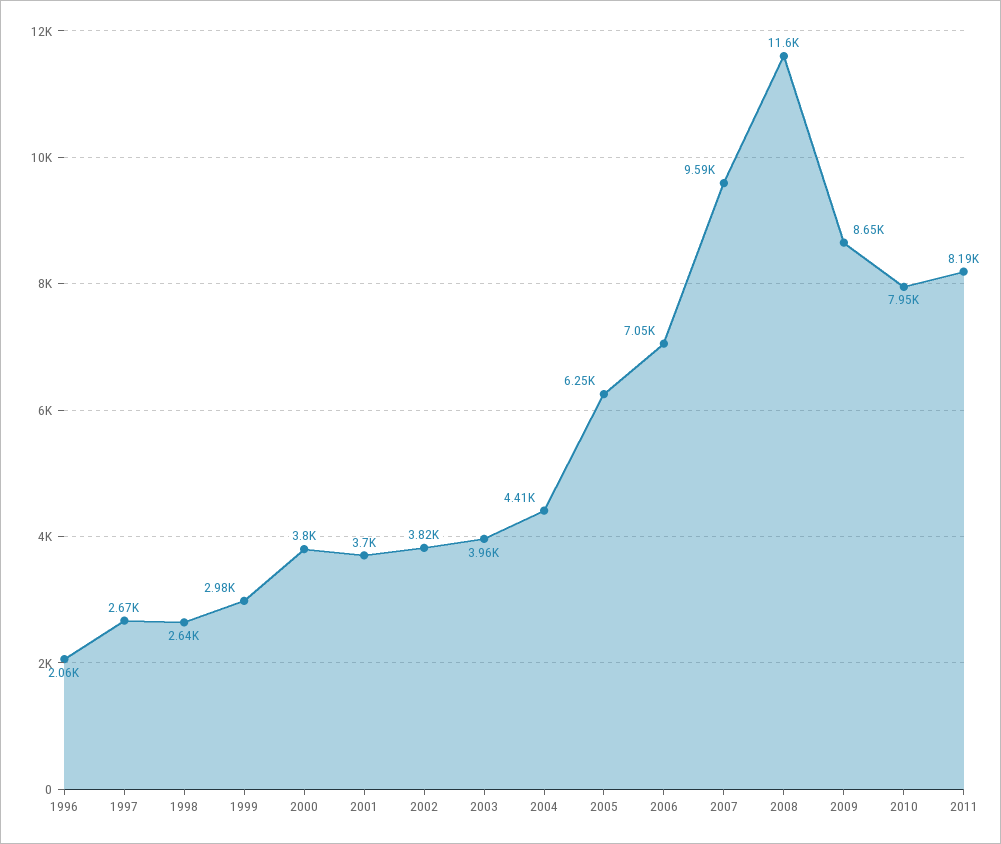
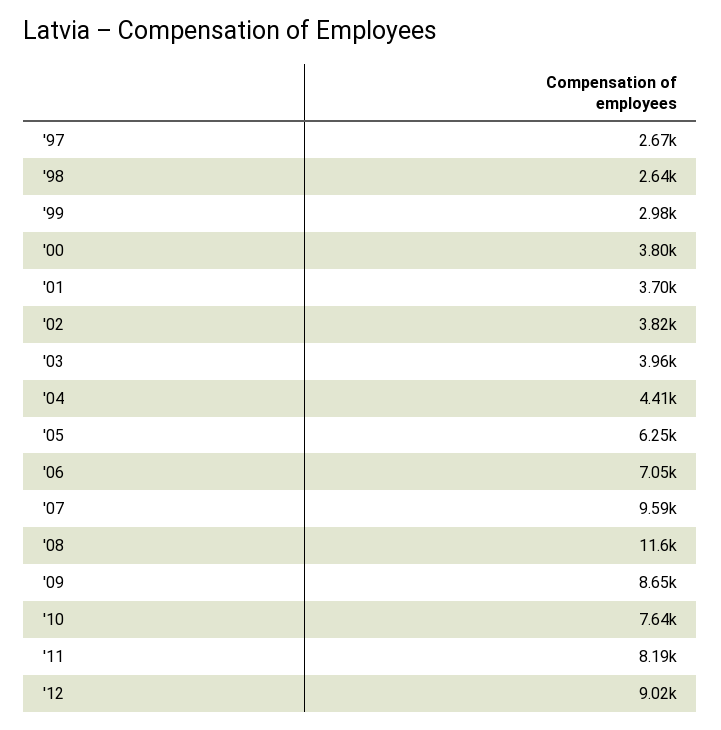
1996: 2060 -> none
2010: 7950 -> 7640
'12: none -> 9020

